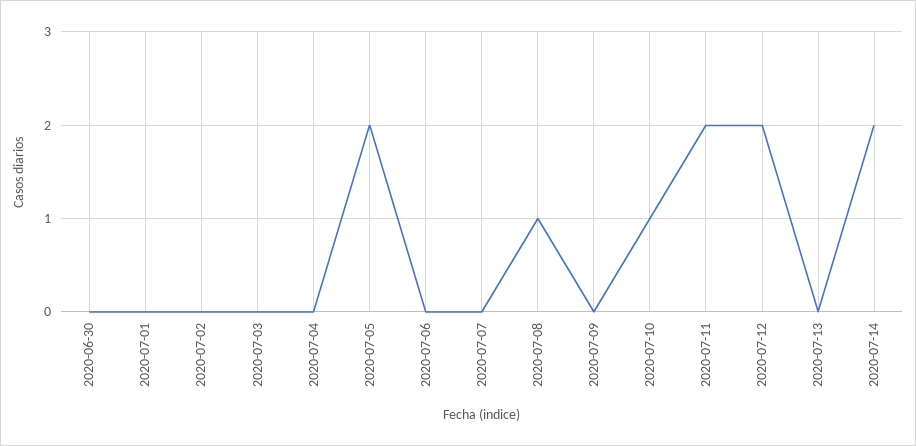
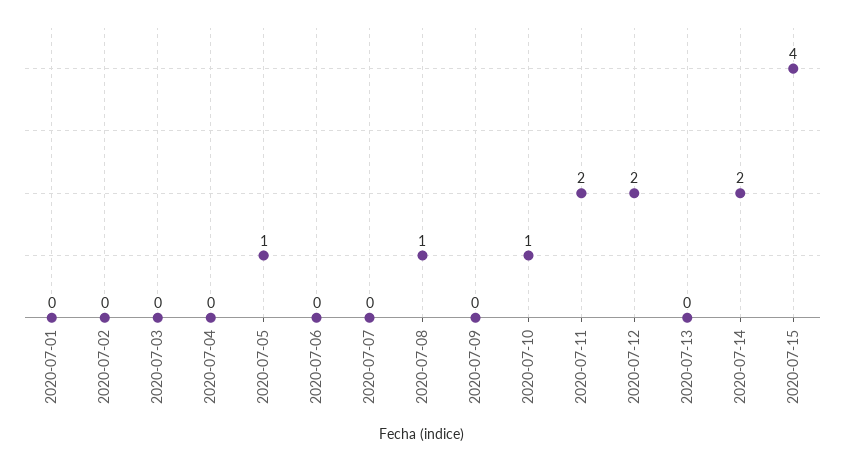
2020-06-30: 0 -> none
2020-07-05: 2 -> 1
2020-07-15: none -> 4

